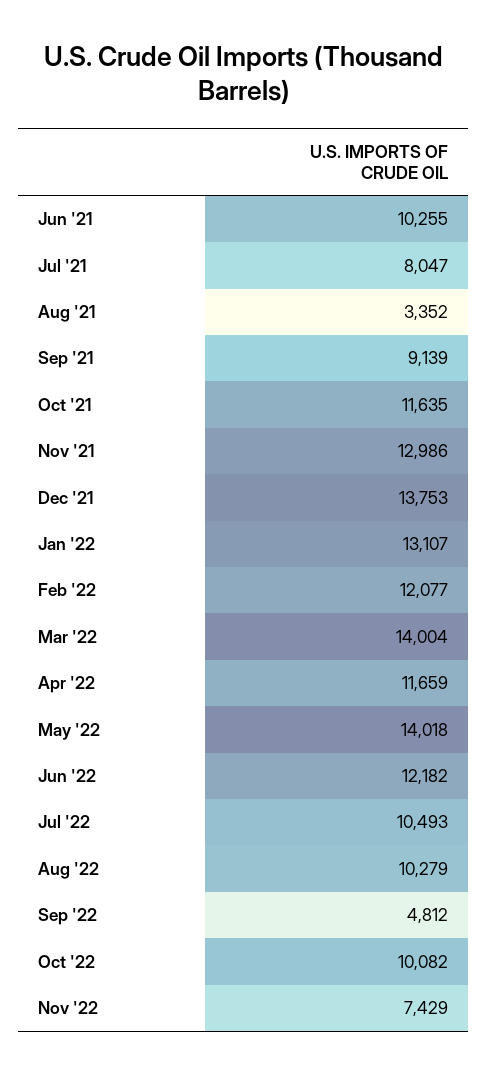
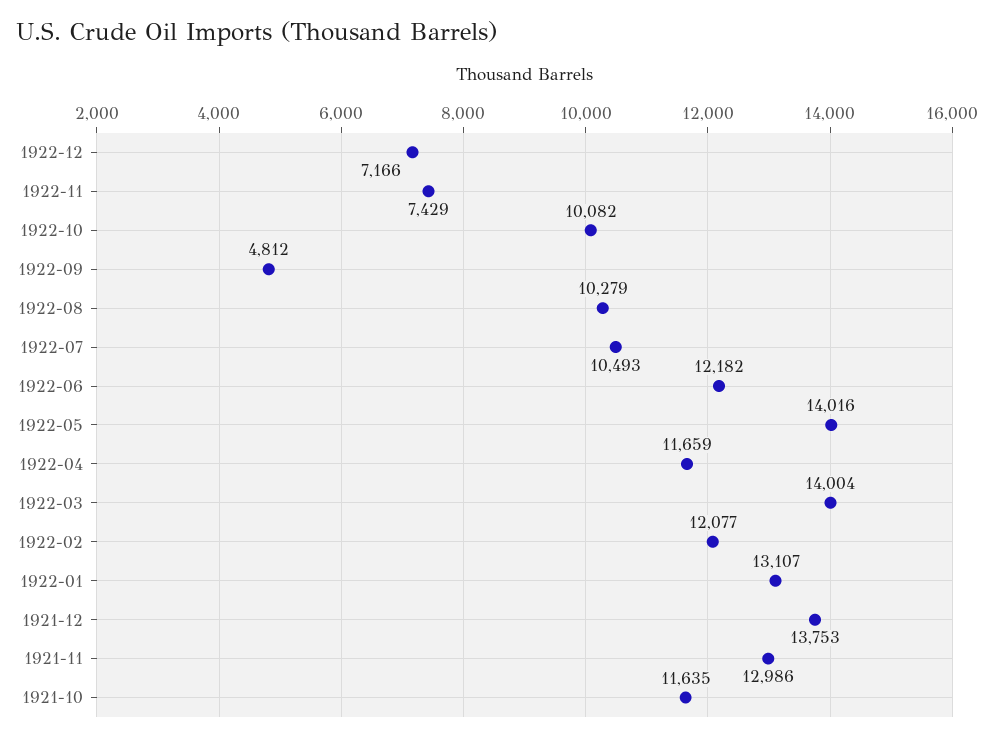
Jun '21: 10255 -> none
Jul '21: 8047 -> none
Aug '21: 3352 -> none
Sep '21: 9139 -> none
May '22: 14018 -> 14016
1922-12: none -> 7166

